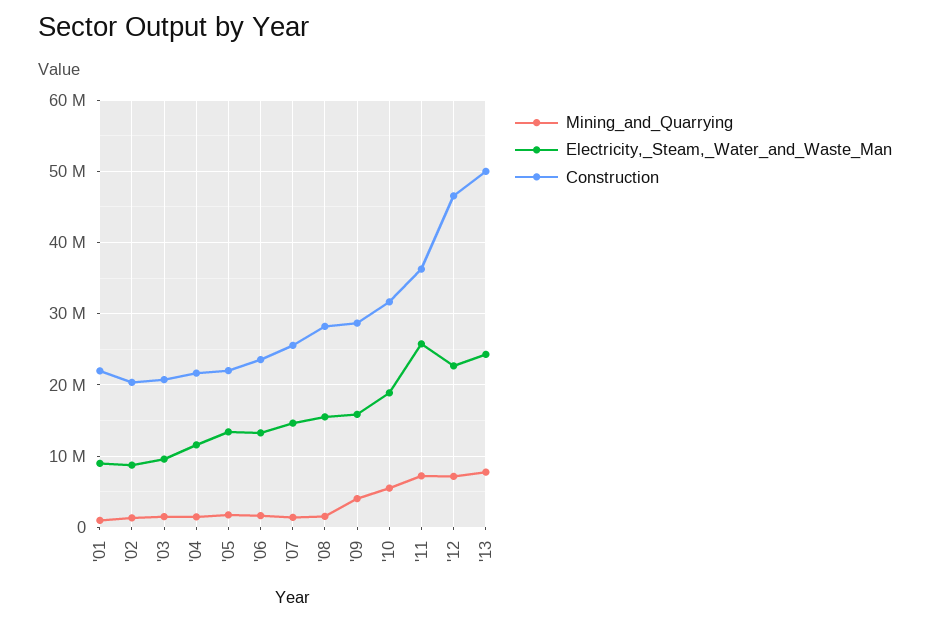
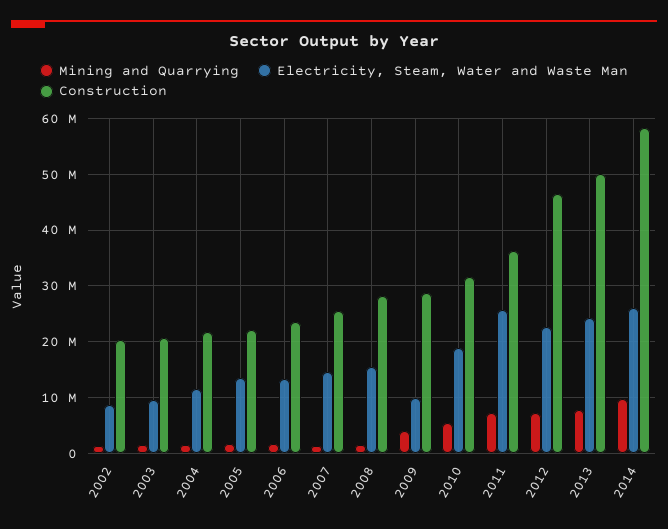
Mining_and_Quarrying, '01: 1000000 -> none
Electricity,_Steam,_Water_and_Waste_Man, '01: 9000000 -> none
Construction, '01: 22000000 -> none
Electricity,_Steam,_Water_and_Waste_Man, '09: 16000000 -> 10000000
Mining_and_Quarrying, 2014: none -> 10000000
Electricity,_Steam,_Water_and_Waste_Man, 2014: none -> 26000000
Construction, 2014: none -> 58000000

